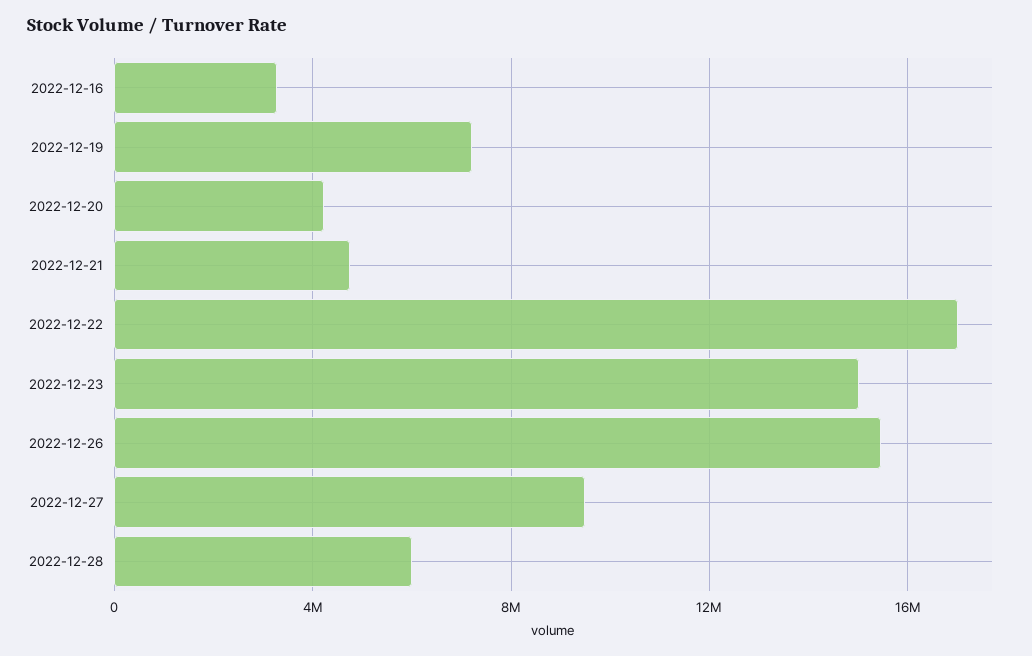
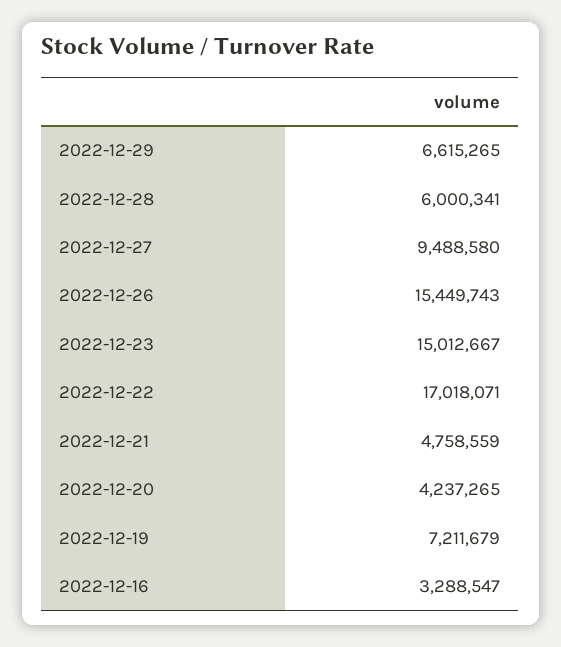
2022-12-29: none -> 6615265

